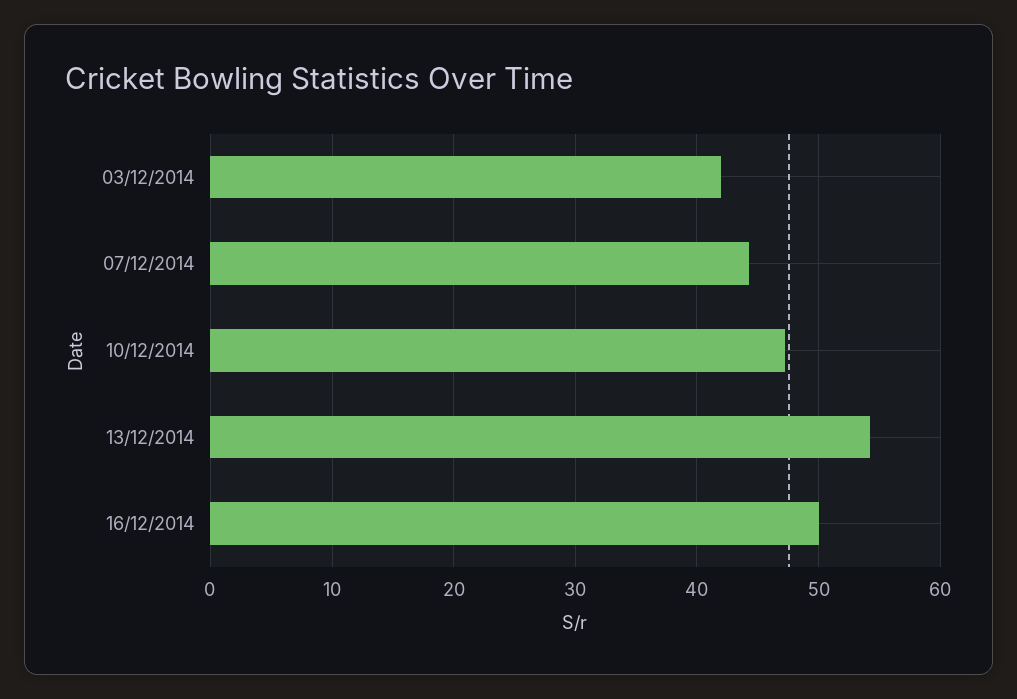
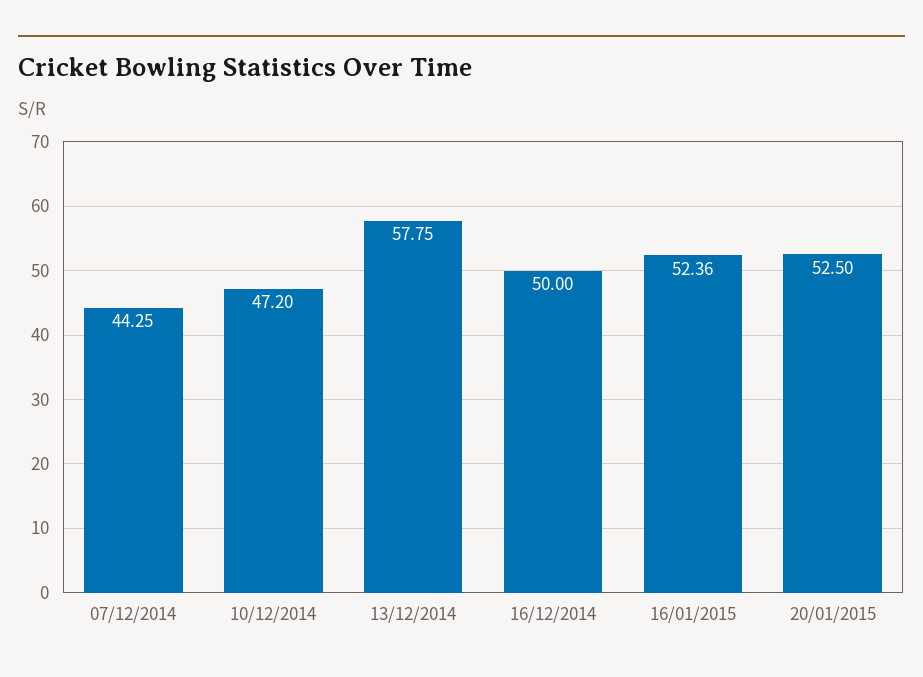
03/12/2014: 42 -> none
13/12/2014: 54 -> 57.75
16/01/2015: none -> 52.36
20/01/2015: none -> 52.5

